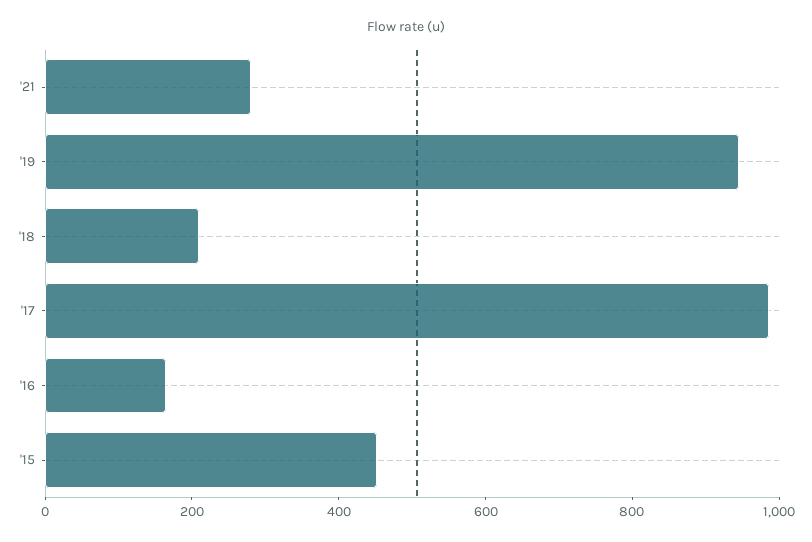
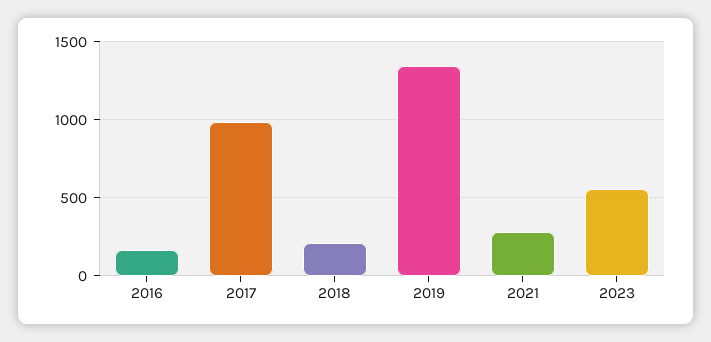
'19: 950 -> 1350
'15: 450 -> none
2023: none -> 550

